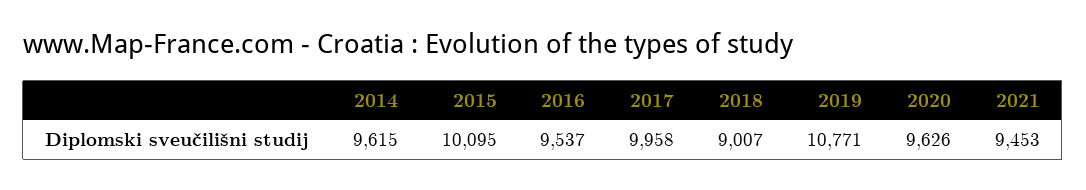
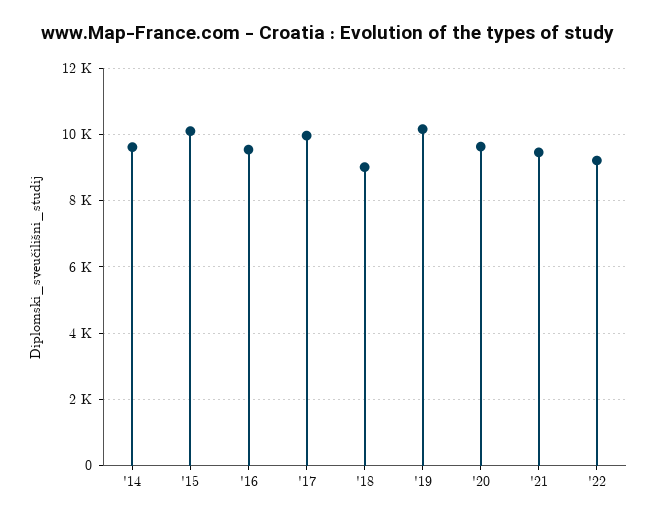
2019: 10771 -> 10200
'22: none -> 9200

